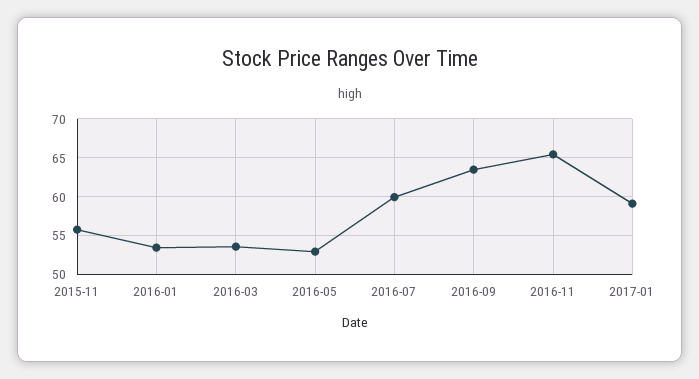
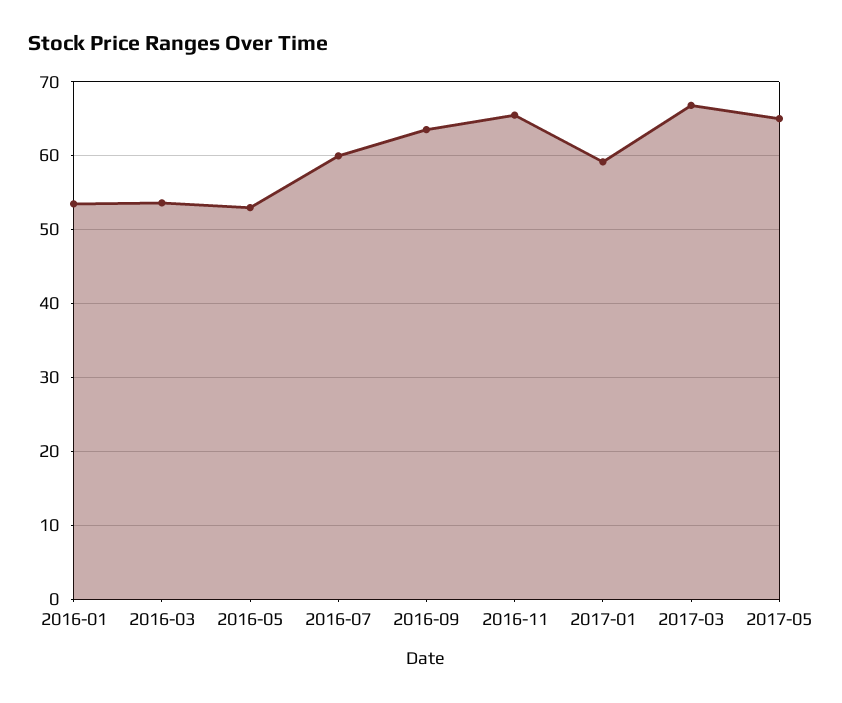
2015-11: 56 -> none
2017-03: none -> 67
2017-05: none -> 65

